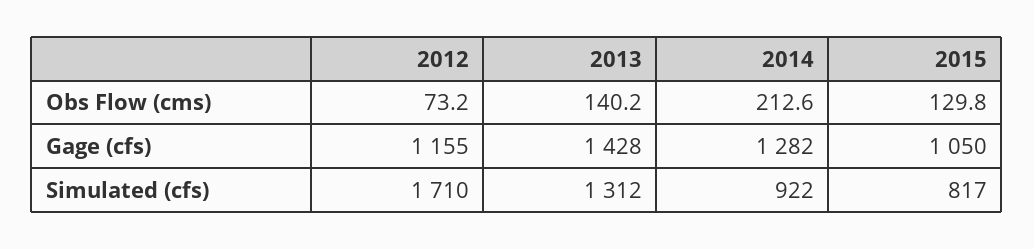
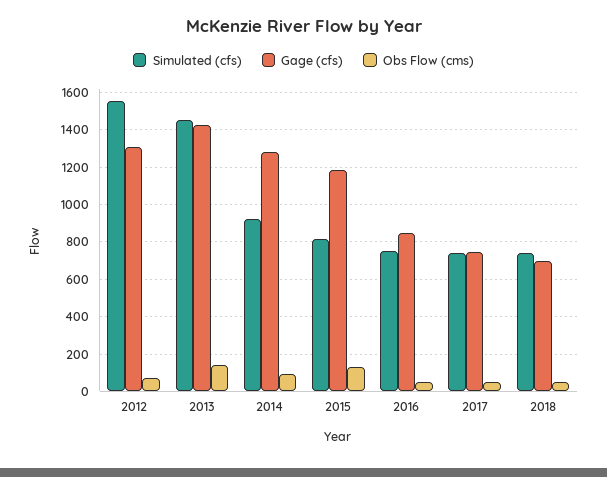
Obs Flow (cms), 2014: 212.6 -> 100
Gage (cfs), 2012: 1155 -> 1300
Gage (cfs), 2015: 1050 -> 1200
Simulated (cfs), 2012: 1710 -> 1550
Simulated (cfs), 2013: 1312 -> 1450
Simulated (cfs), 2016: none -> 750
Gage (cfs), 2016: none -> 850
Obs Flow (cms), 2016: none -> 50
Simulated (cfs), 2017: none -> 750
Gage (cfs), 2017: none -> 750
Obs Flow (cms), 2017: none -> 50
Simulated (cfs), 2018: none -> 750
Gage (cfs), 2018: none -> 700
Obs Flow (cms), 2018: none -> 50

